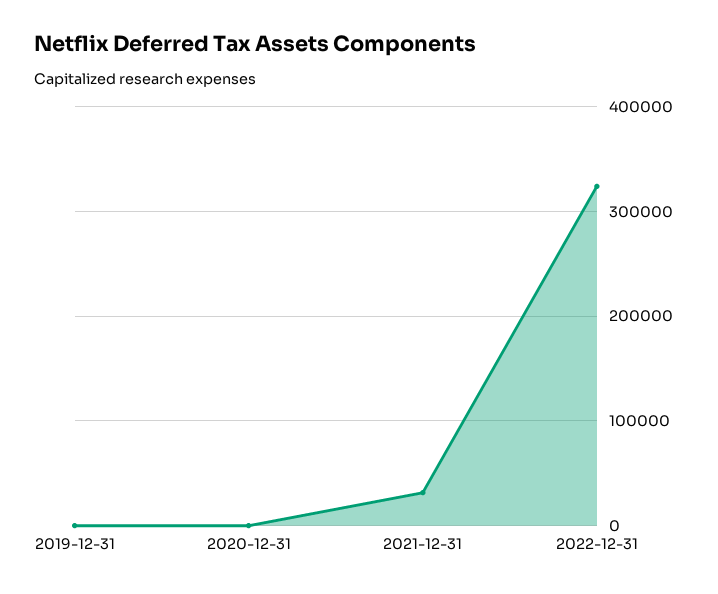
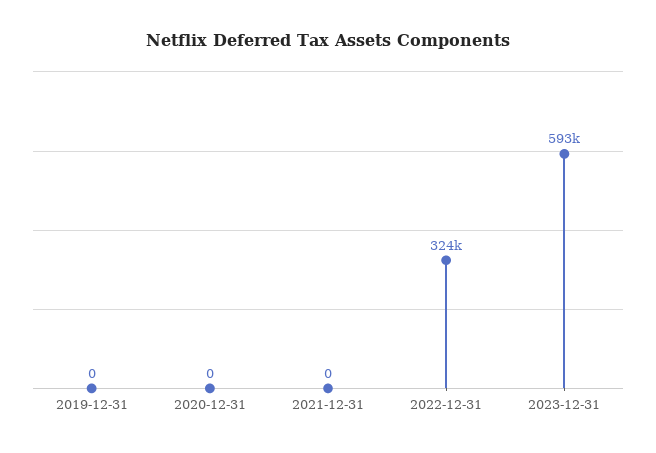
2021-12-31: 30000 -> 0
2023-12-31: none -> 593000

